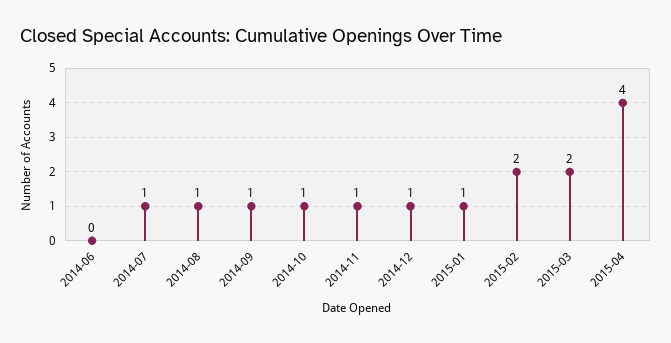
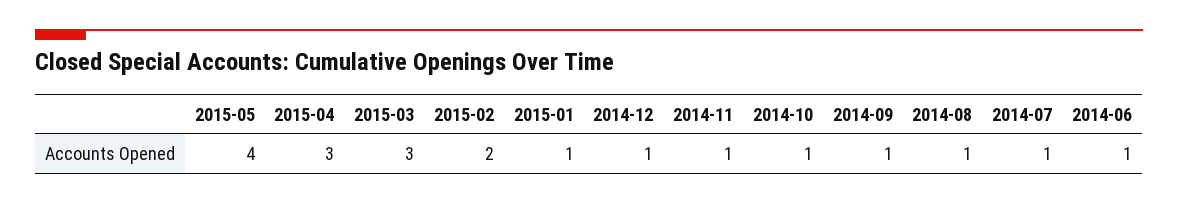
2014-06: 0 -> 1
2015-03: 2 -> 3
2015-04: 4 -> 3
2015-05: none -> 4

